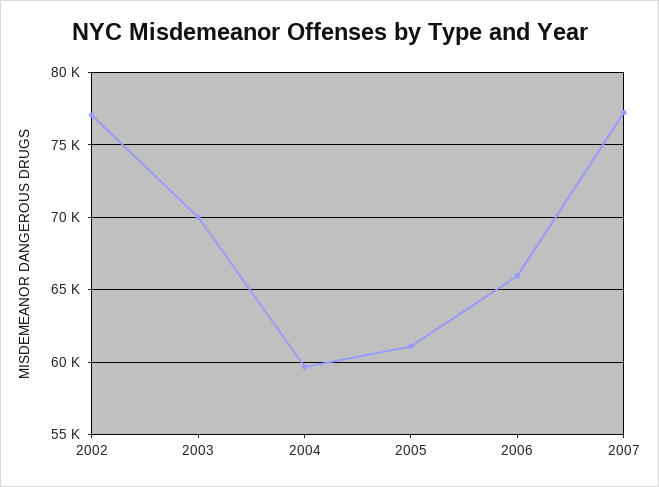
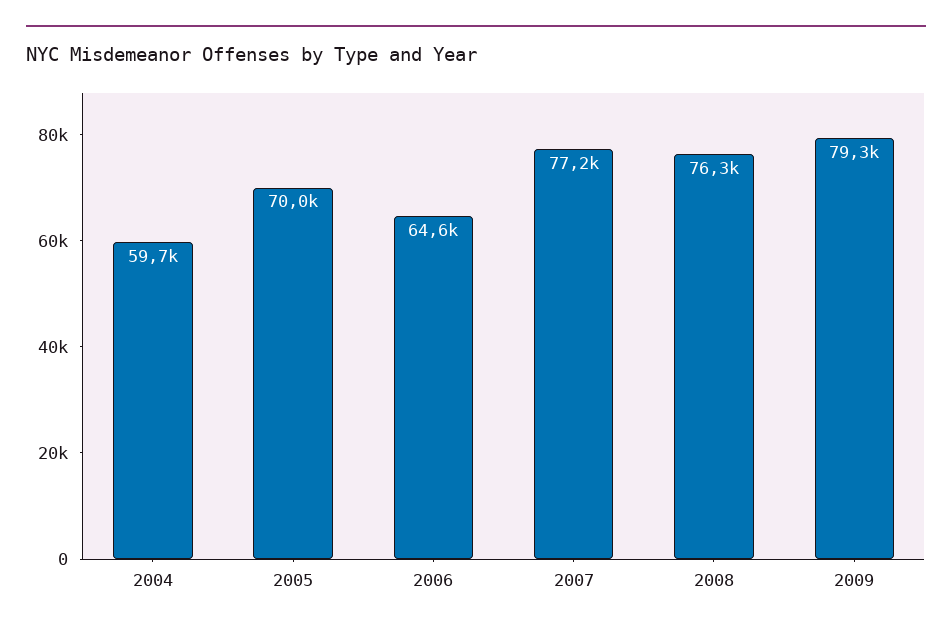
2002: 77000 -> none
2003: 70000 -> none
2005: 61000 -> 70000
2006: 66000 -> 64600
2008: none -> 76300
2009: none -> 79300

